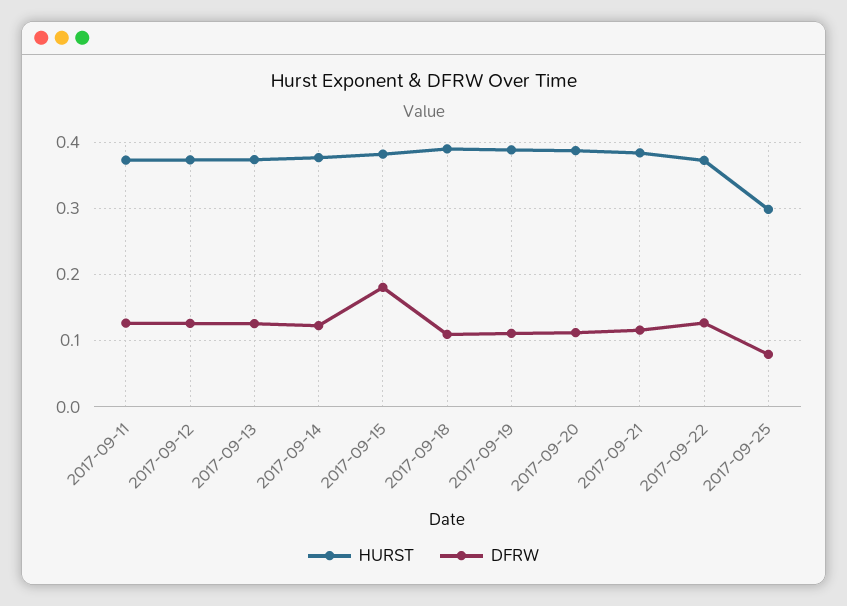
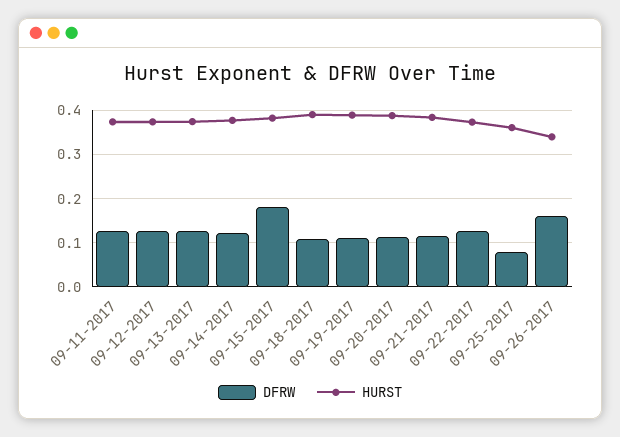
HURST, 2017-09-25: 0.3 -> 0.36
DFRW, 09-26-2017: none -> 0.16
HURST, 09-26-2017: none -> 0.34

